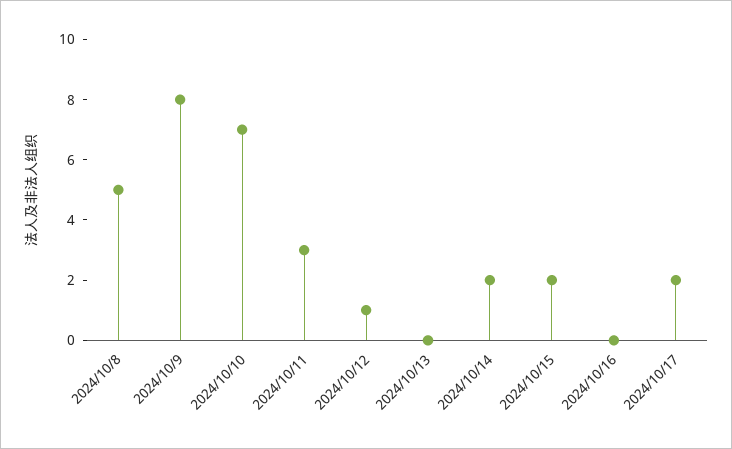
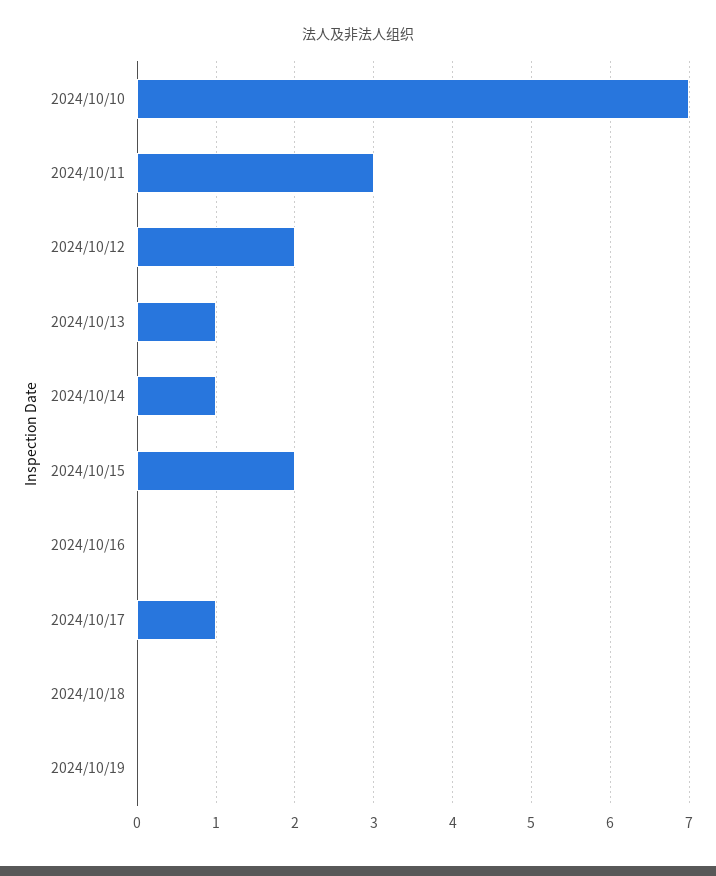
2024/10/8: 5 -> none
2024/10/9: 8 -> none
2024/10/12: 1 -> 2
2024/10/13: 0 -> 1
2024/10/14: 2 -> 1
2024/10/17: 2 -> 1
2024/10/18: none -> 0
2024/10/19: none -> 0

